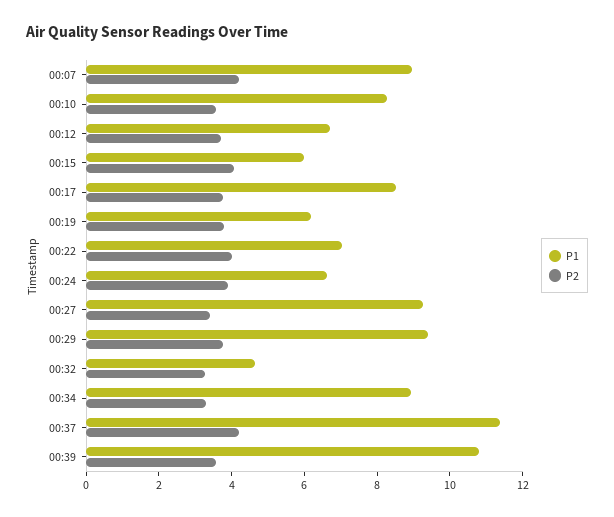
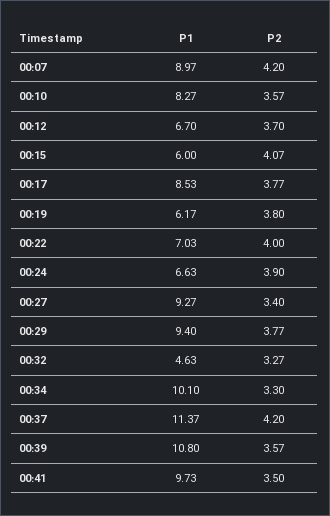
P1, 00:34: 9 -> 10.1
P1, 00:41: none -> 9.73
P2, 00:41: none -> 3.5

